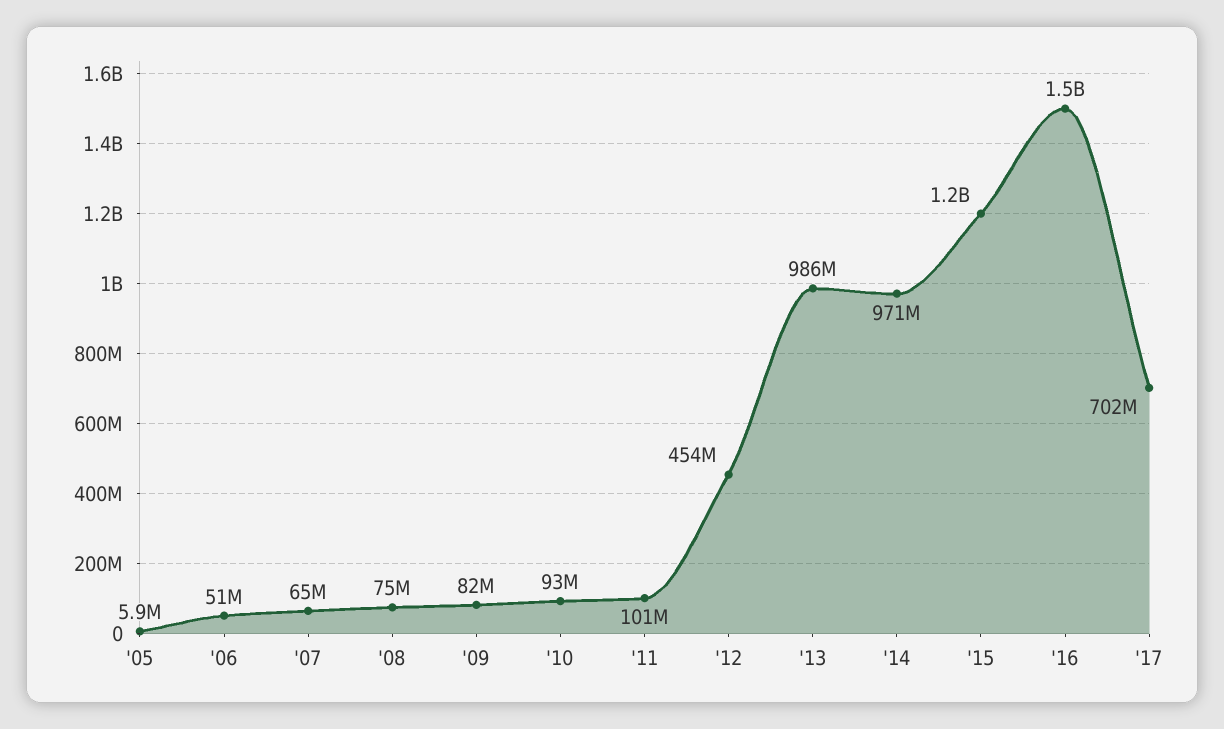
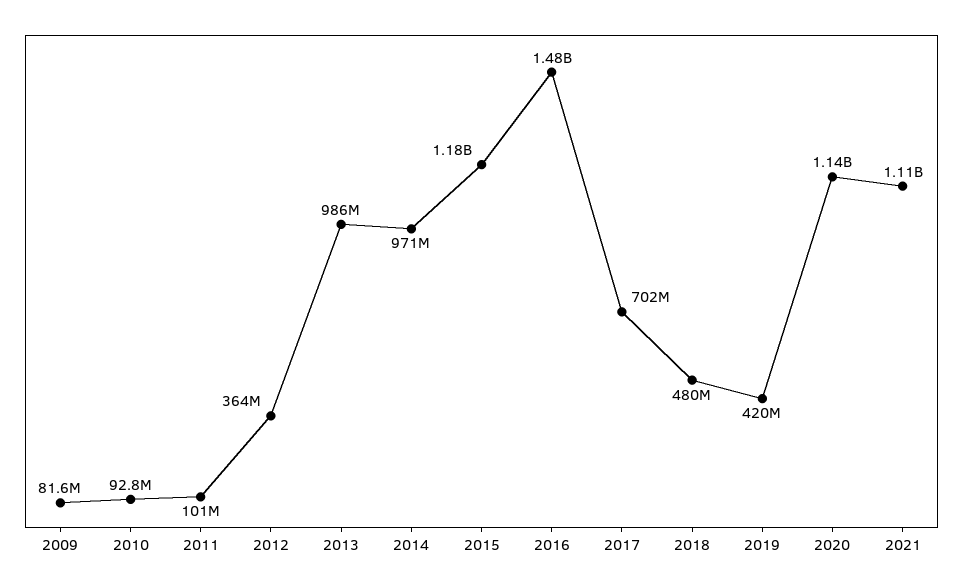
'05: 5900000 -> none
'06: 51000000 -> none
'07: 65000000 -> none
'08: 75000000 -> none
'12: 454000000 -> 364000000
2018: none -> 480000000
2019: none -> 420000000
2020: none -> 1140000000
2021: none -> 1110000000

